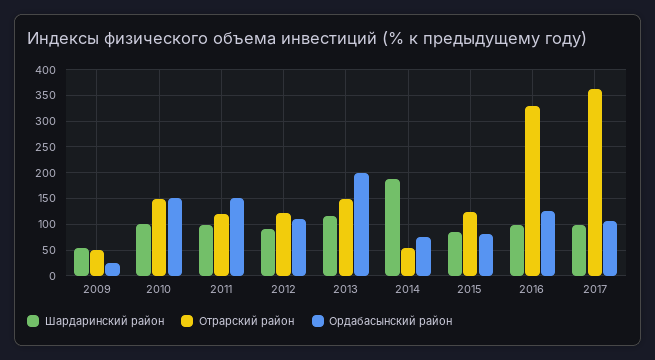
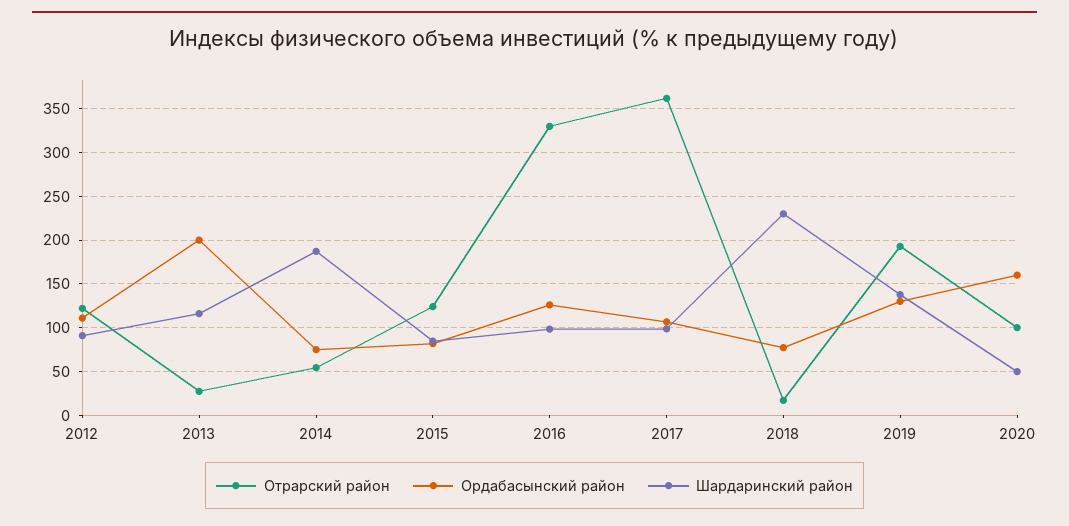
Шардаринский район, 2009: 50 -> none
Отрарский район, 2009: 50 -> none
Ордабасынский район, 2009: 25 -> none
Шардаринский район, 2010: 100 -> none
Отрарский район, 2010: 150 -> none
Ордабасынский район, 2010: 150 -> none
Шардаринский район, 2011: 100 -> none
Отрарский район, 2011: 125 -> none
Ордабасынский район, 2011: 150 -> none
Отрарский район, 2013: 150 -> 30
Отрарский район, 2018: none -> 20
Ордабасынский район, 2018: none -> 80
Шардаринский район, 2018: none -> 230
Отрарский район, 2019: none -> 190
Ордабасынский район, 2019: none -> 130
Шардаринский район, 2019: none -> 140
Отрарский район, 2020: none -> 100
Ордабасынский район, 2020: none -> 160
Шардаринский район, 2020: none -> 50

